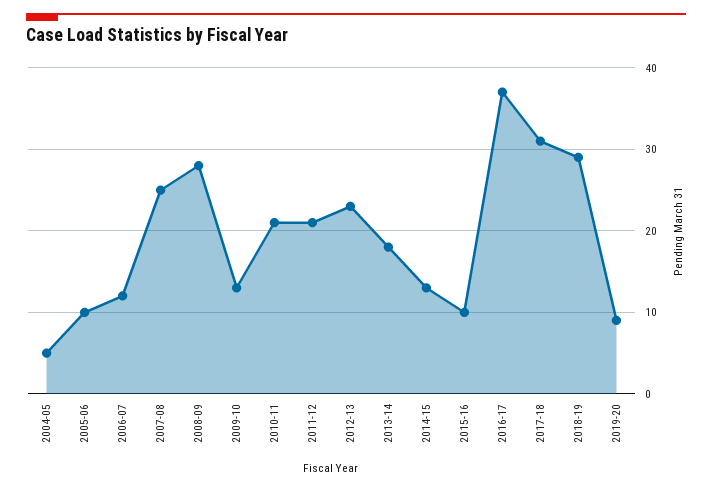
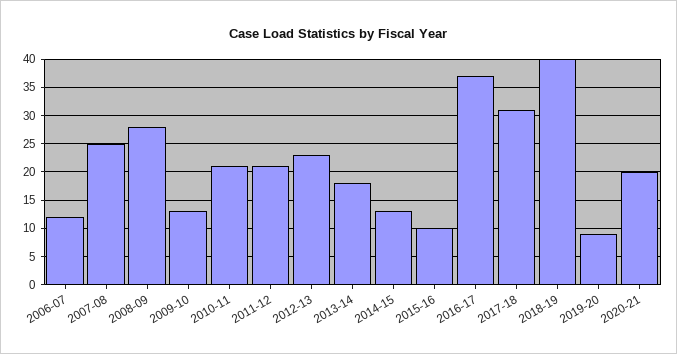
2004-05: 5 -> none
2005-06: 10 -> none
2018-19: 29 -> 40
2020-21: none -> 20

